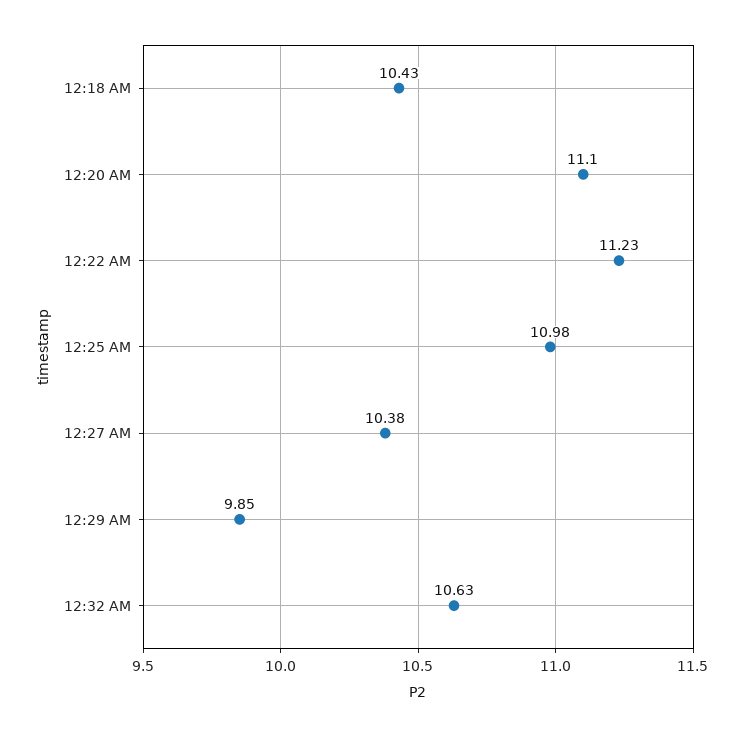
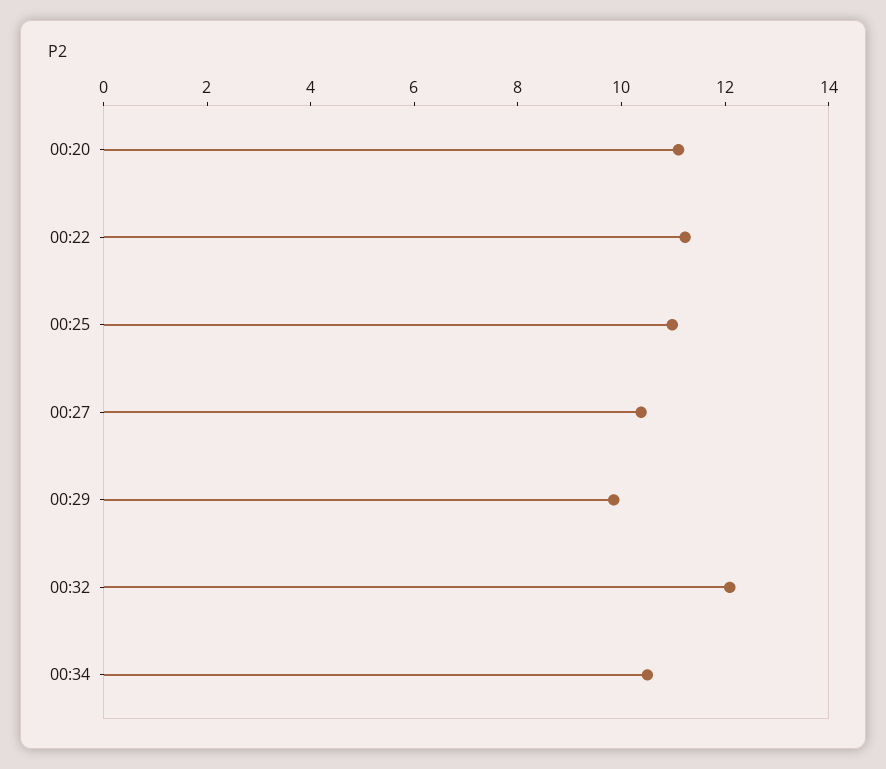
12:18 AM: 10.43 -> none
12:32 AM: 10.63 -> 12
00:34: none -> 10.5

